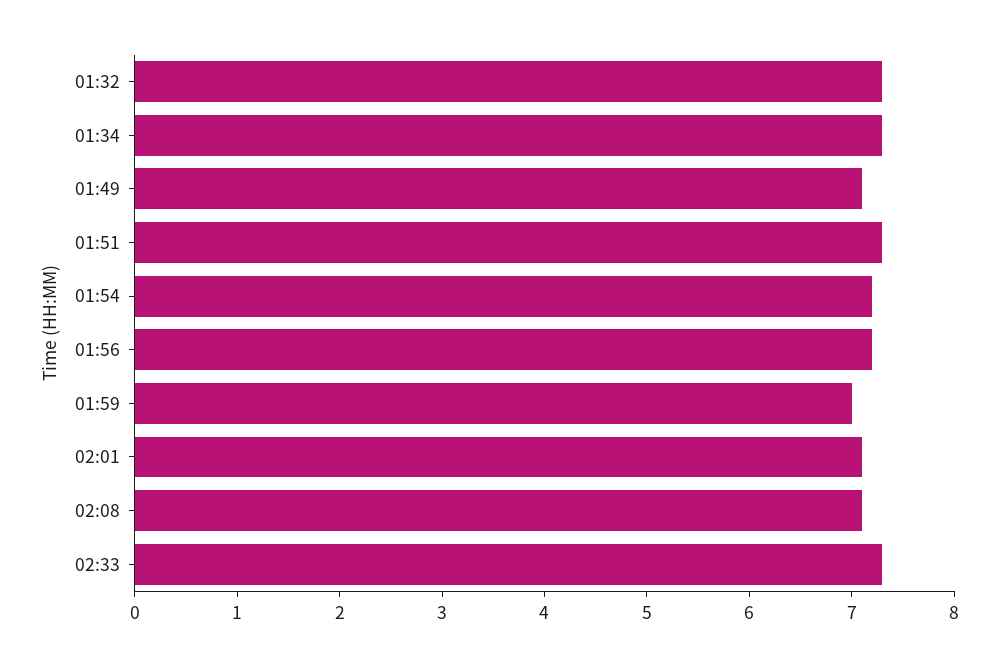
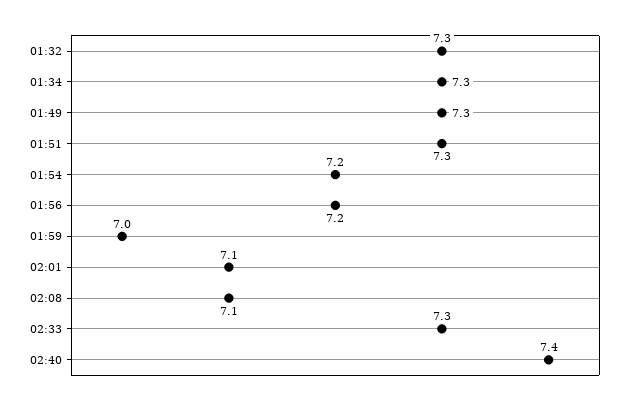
01:49: 7.1 -> 7.3
02:40: none -> 7.4

